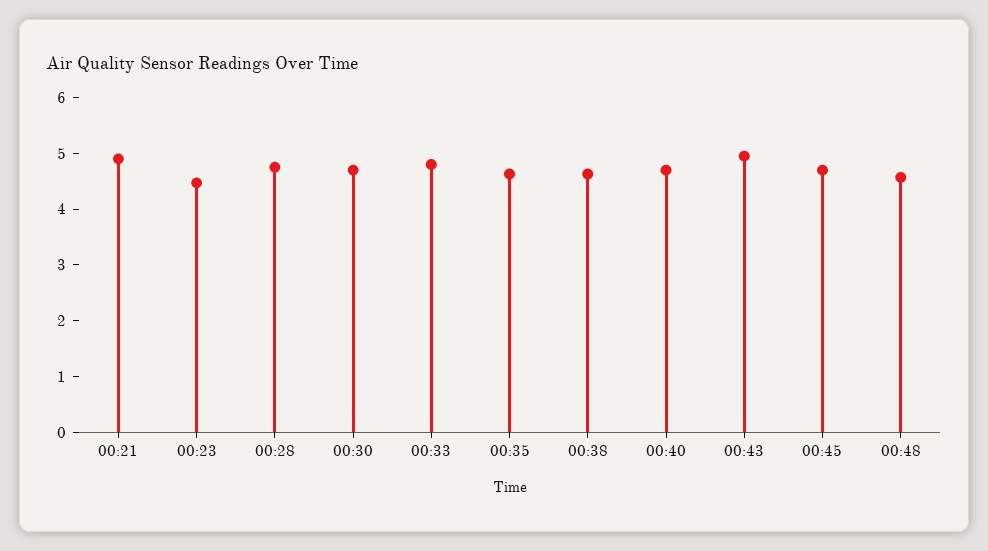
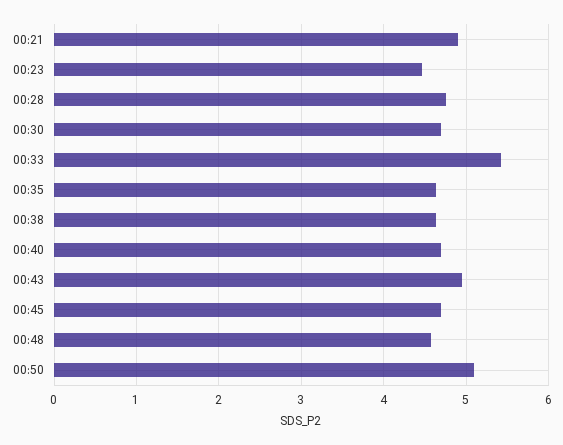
00:33: 4.8 -> 5.4
00:50: none -> 5.1

